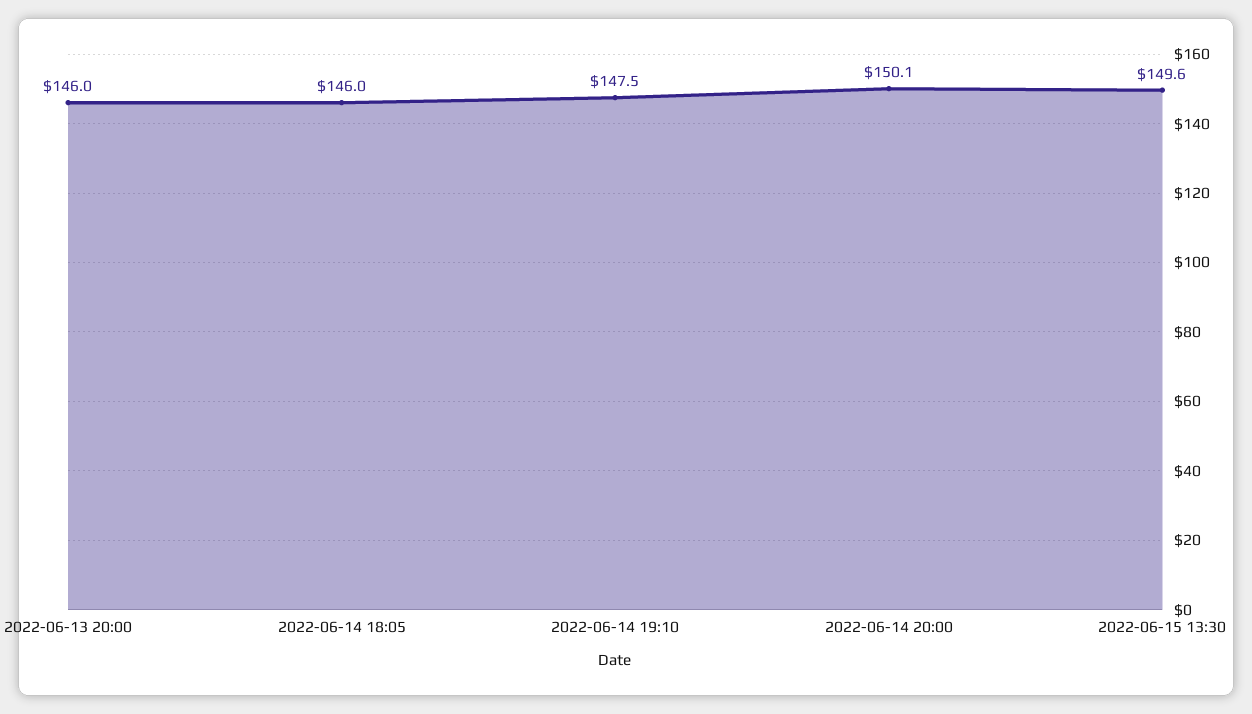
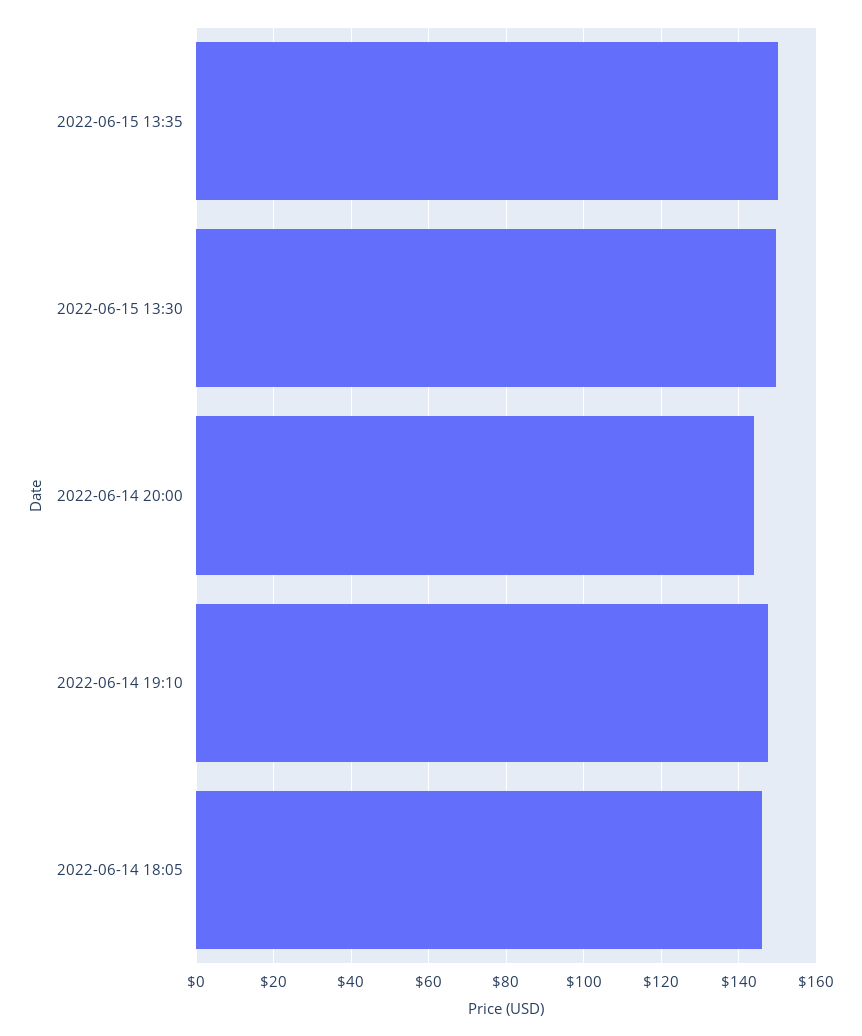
2022-06-13 20:00: 146 -> none
2022-06-14 20:00: 150.1 -> 144
2022-06-15 13:35: none -> 150

